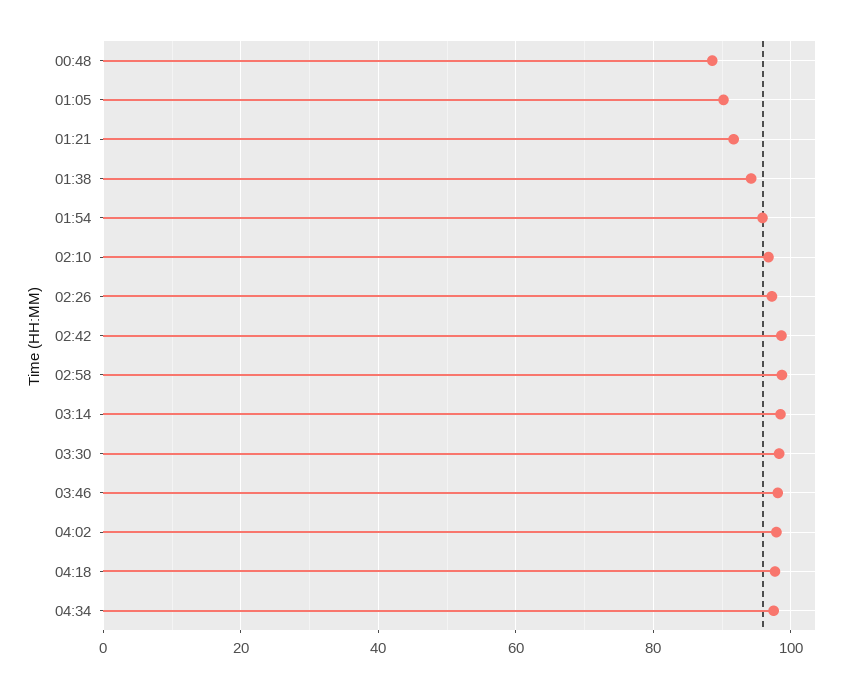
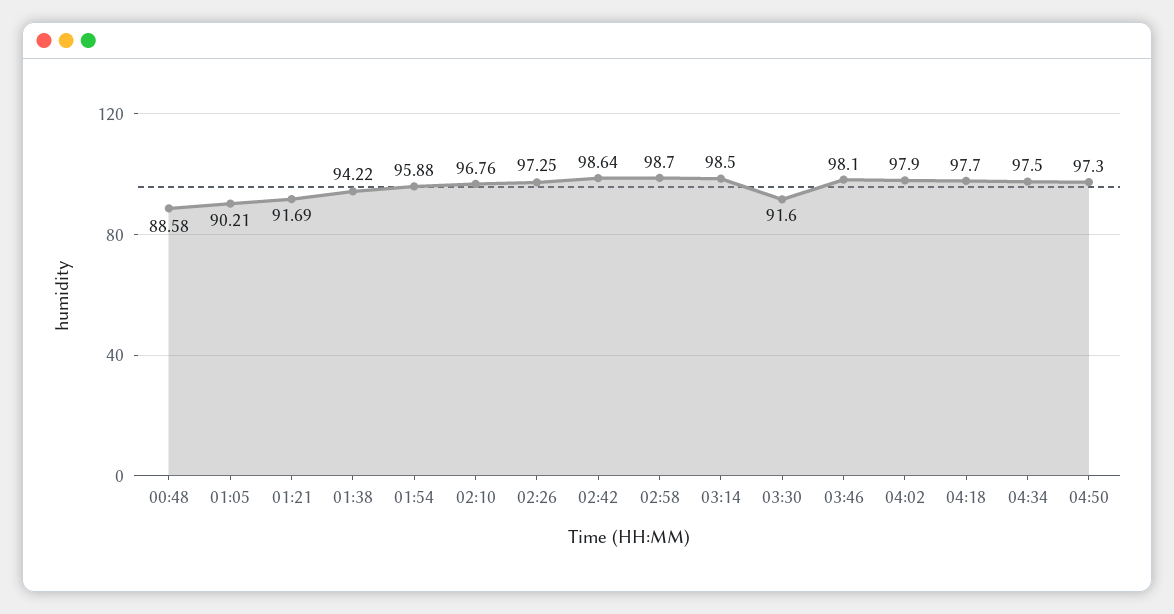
03:30: 98 -> 91.6
04:50: none -> 97.3

